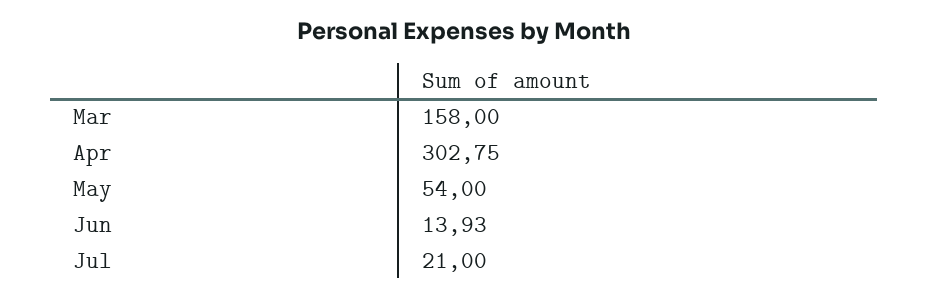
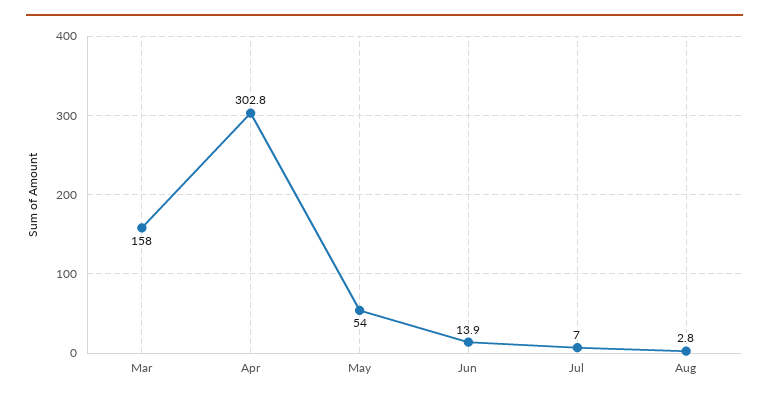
Jul: 21 -> 7
Aug: none -> 2.8

